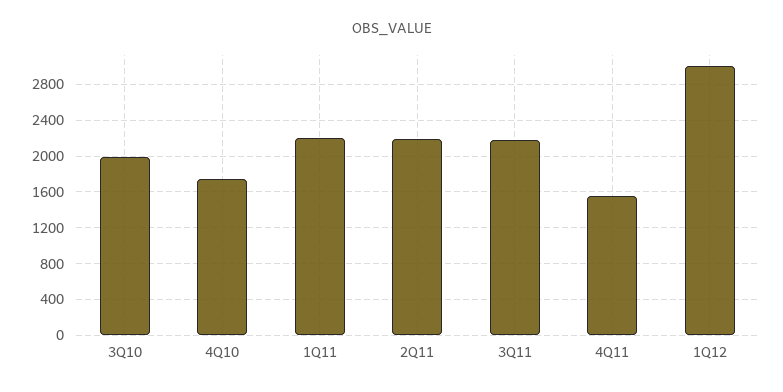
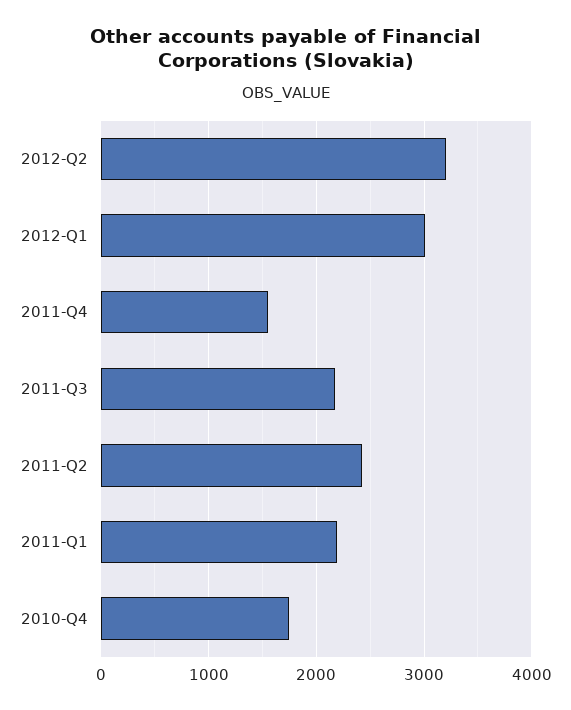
3Q10: 2000 -> none
2Q11: 2200 -> 2400
2012-Q2: none -> 3200

